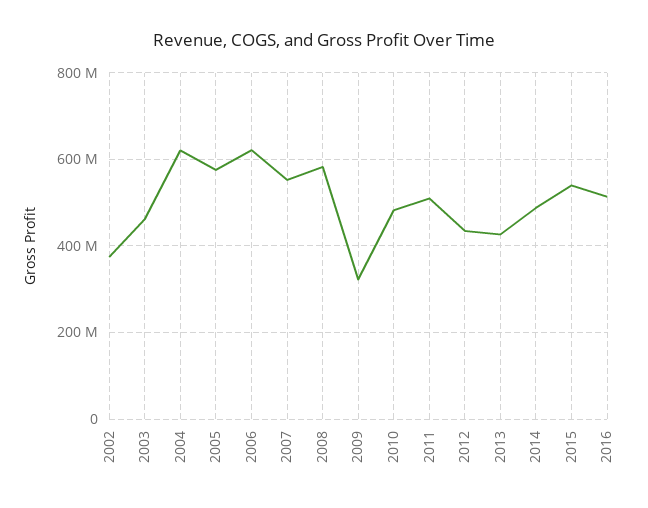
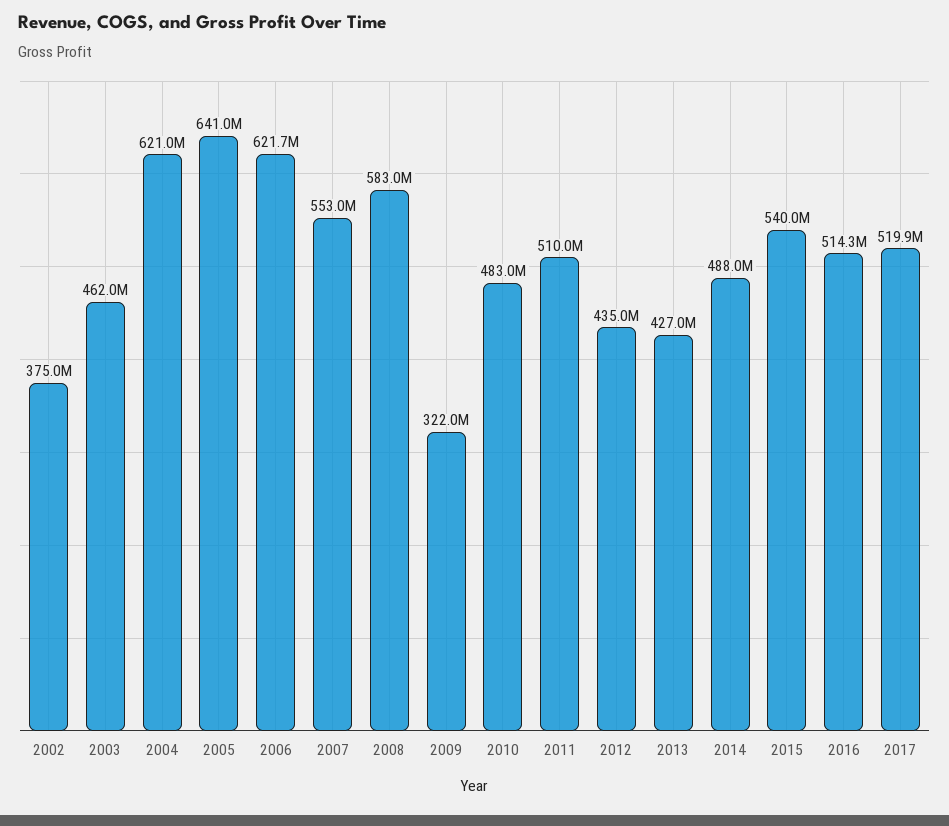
2005: 580000000 -> 641000000
2017: none -> 519900000

